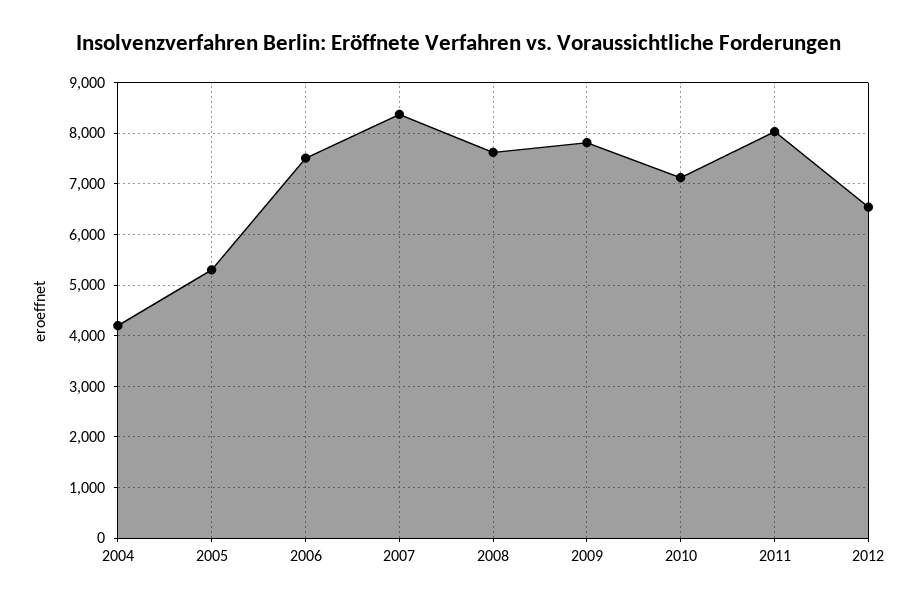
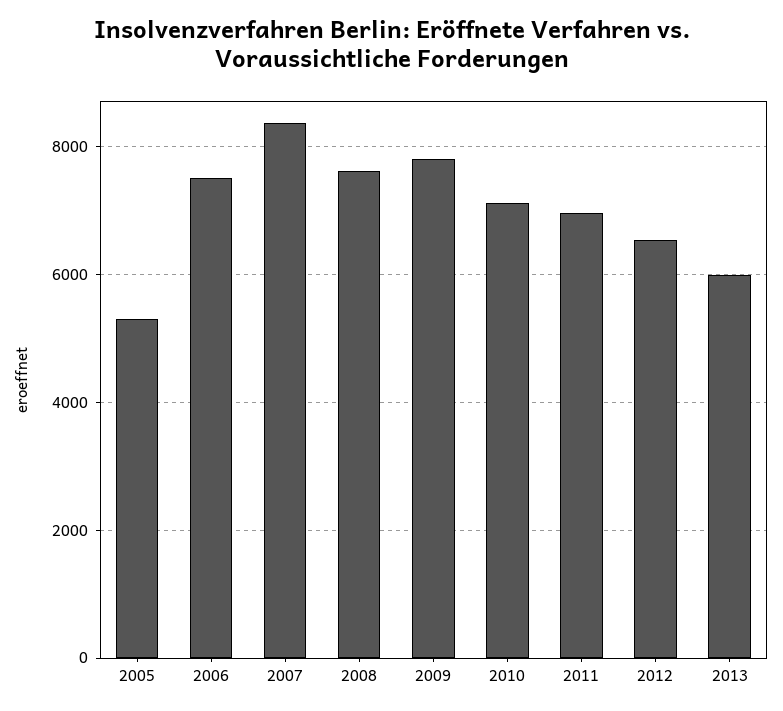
2004: 4200 -> none
2011: 8000 -> 7000
2013: none -> 6000

